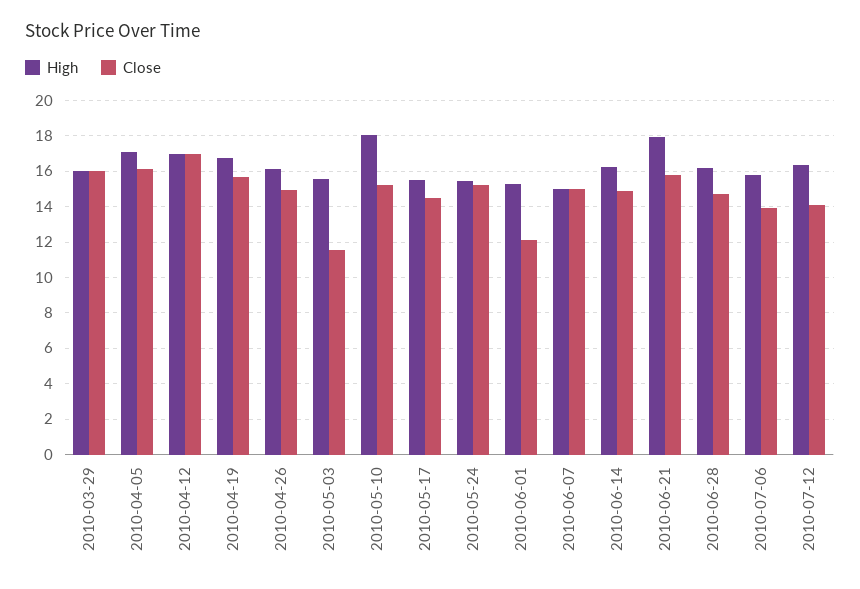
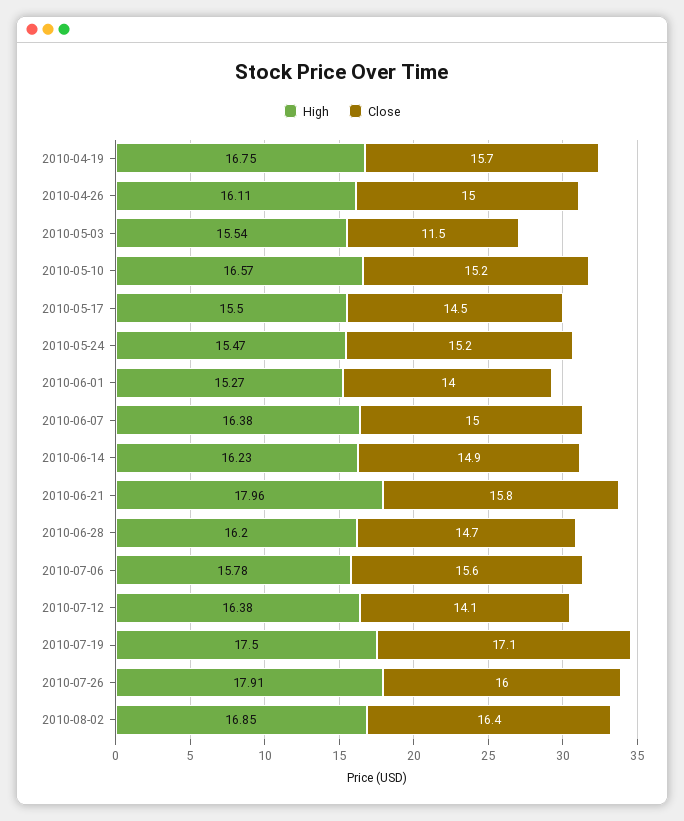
High, 2010-03-29: 16 -> none
Close, 2010-03-29: 16 -> none
High, 2010-04-05: 17 -> none
Close, 2010-04-05: 16 -> none
High, 2010-04-12: 17 -> none
Close, 2010-04-12: 17 -> none
High, 2010-05-10: 18 -> 16.57
Close, 2010-06-01: 12 -> 14
High, 2010-06-07: 15 -> 16.38
Close, 2010-07-06: 14 -> 15.6
High, 2010-07-19: none -> 17.5
Close, 2010-07-19: none -> 17.1
High, 2010-07-26: none -> 17.91
Close, 2010-07-26: none -> 16
High, 2010-08-02: none -> 16.85
Close, 2010-08-02: none -> 16.4

